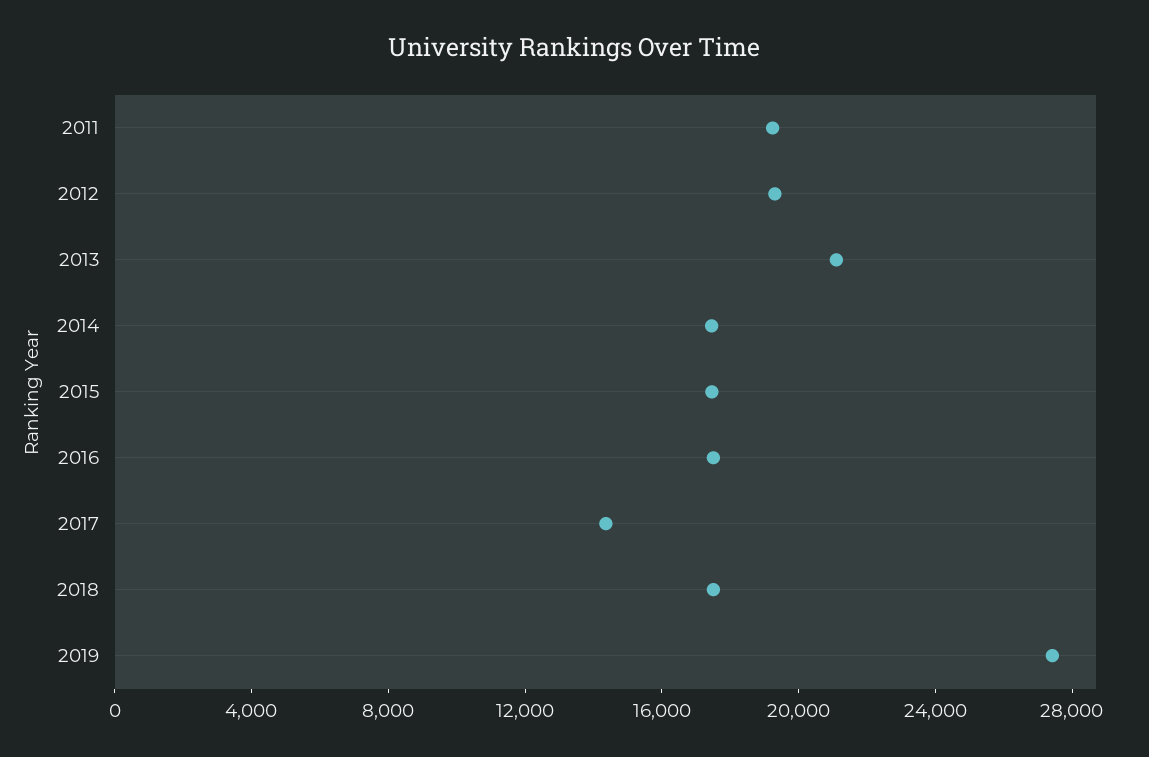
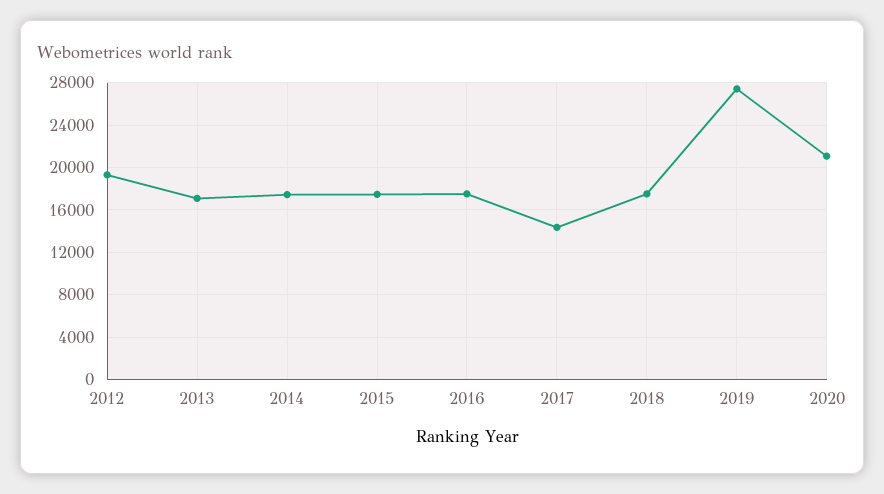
2011: 19000 -> none
2013: 21000 -> 17000
2020: none -> 21000

